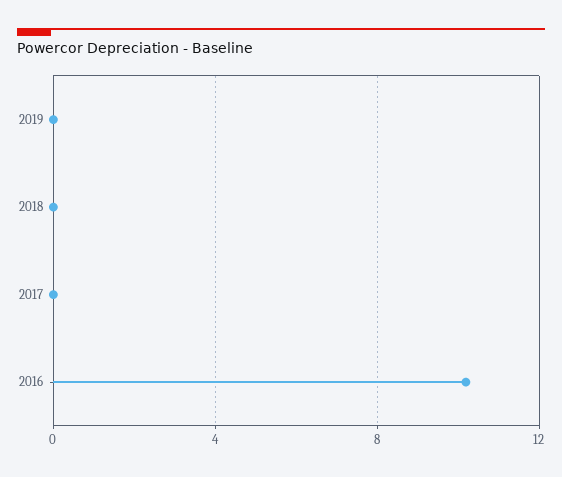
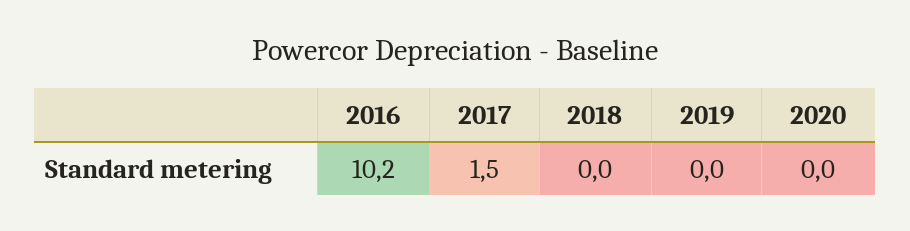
2017: 0 -> 1.5
2020: none -> 0

